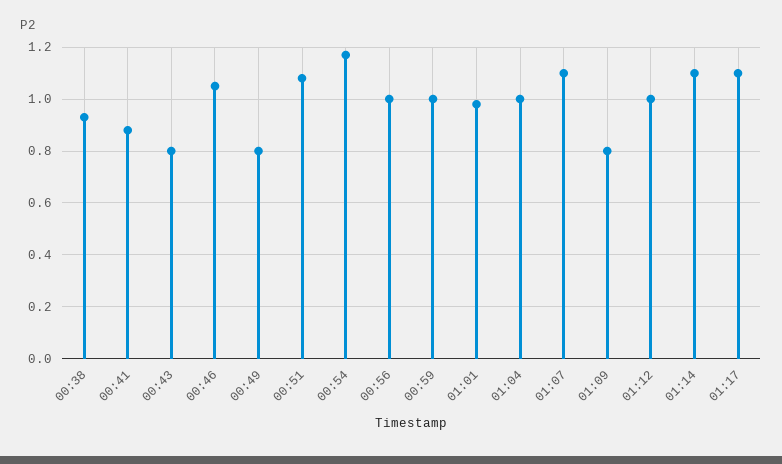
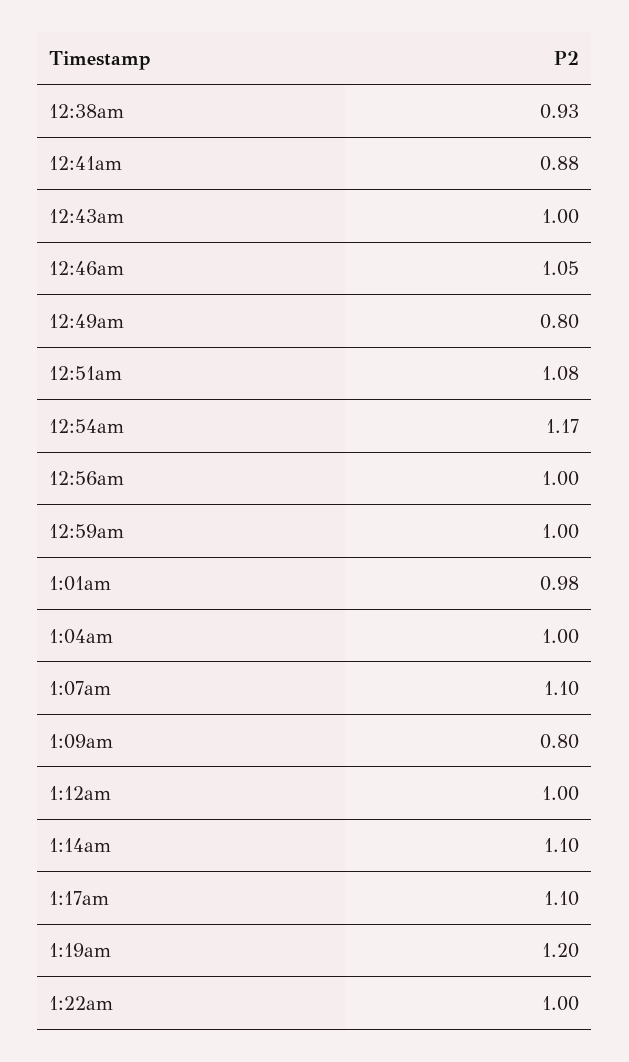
00:43: 0.8 -> 1
1:19am: none -> 1.2
1:22am: none -> 1

